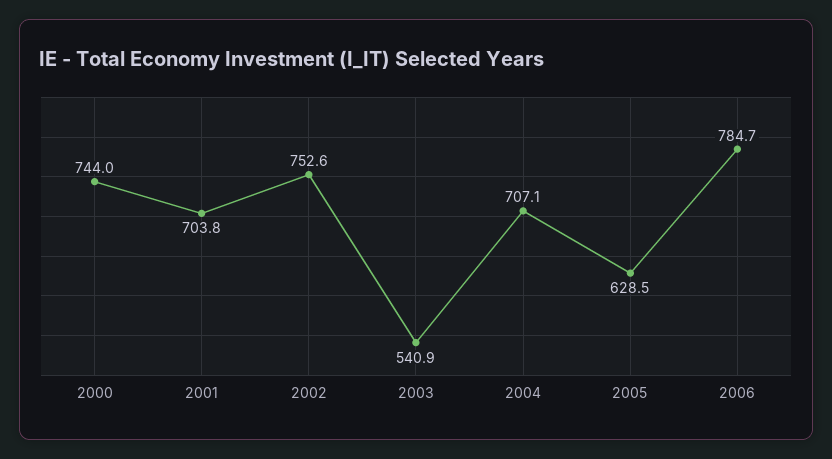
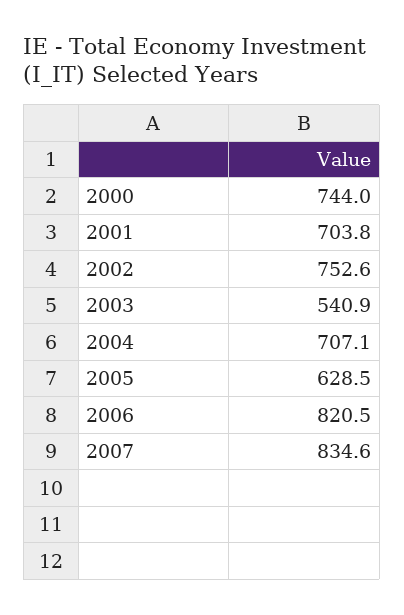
2006: 784.7 -> 820.5
2007: none -> 834.6

